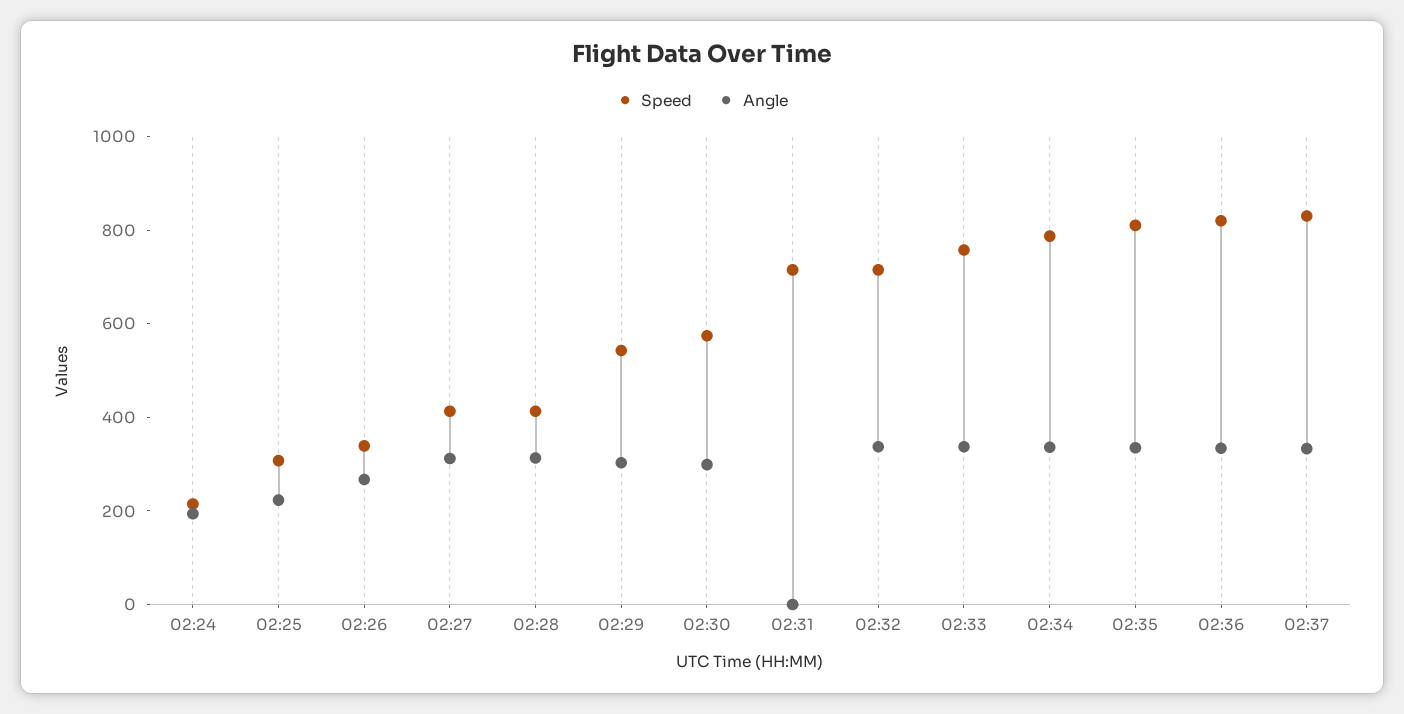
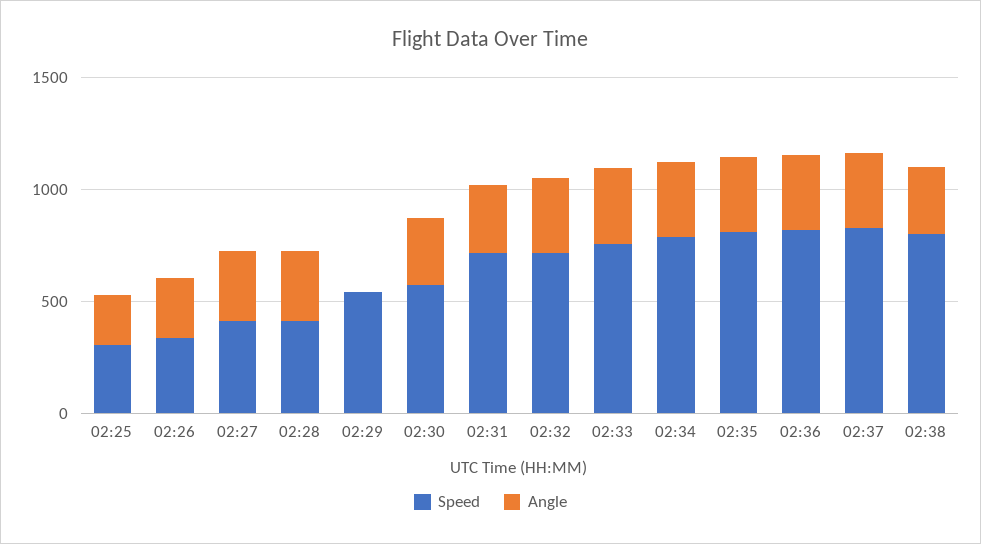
Speed, 02:24: 200 -> none
Angle, 02:24: 200 -> none
Angle, 02:29: 300 -> 0
Angle, 02:31: 0 -> 300
Speed, 02:38: none -> 800
Angle, 02:38: none -> 300

